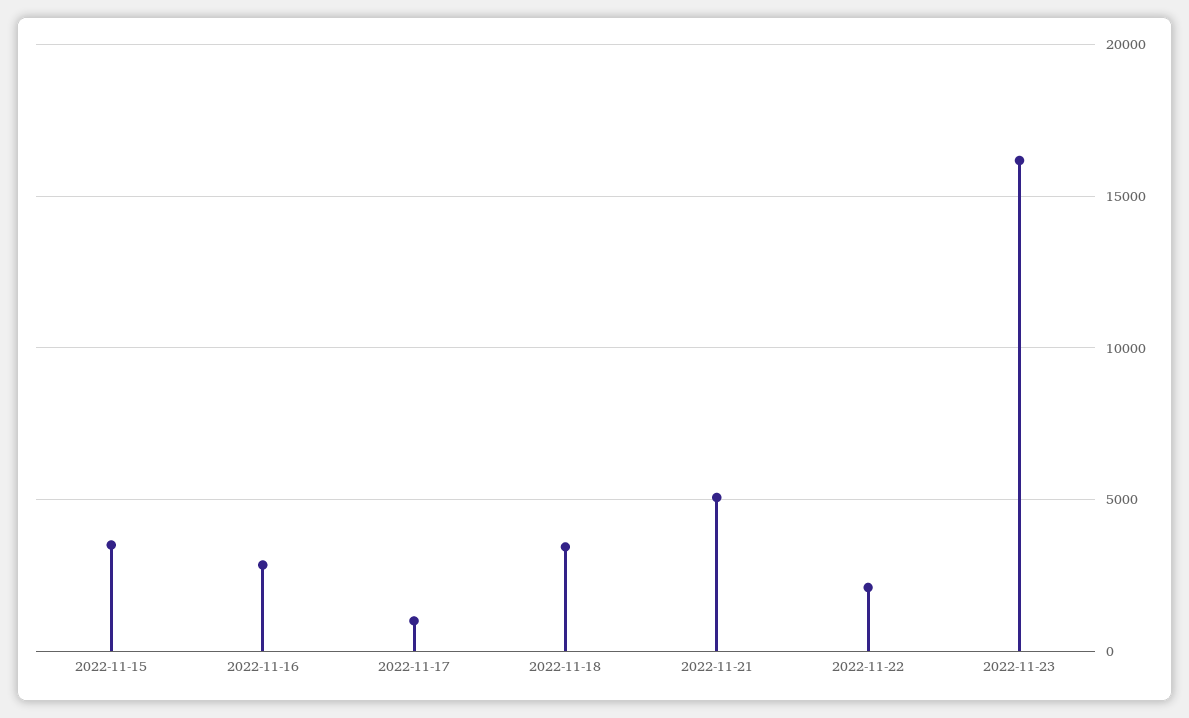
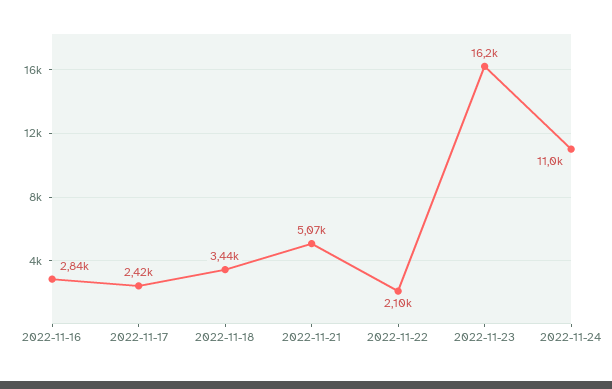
2022-11-15: 3500 -> none
2022-11-17: 1000 -> 2420
2022-11-24: none -> 11000

